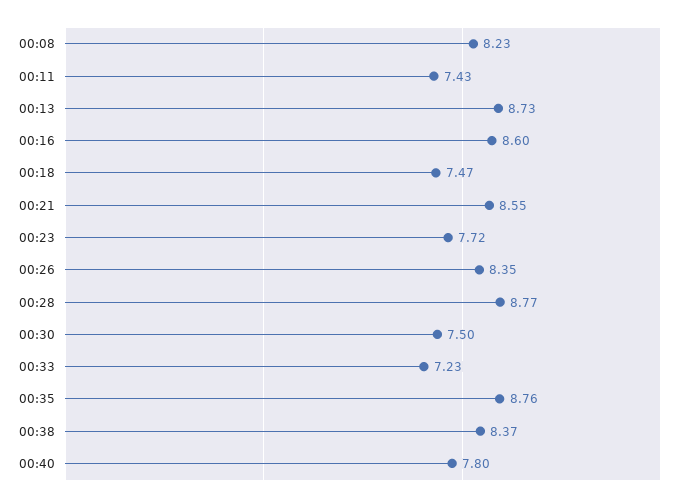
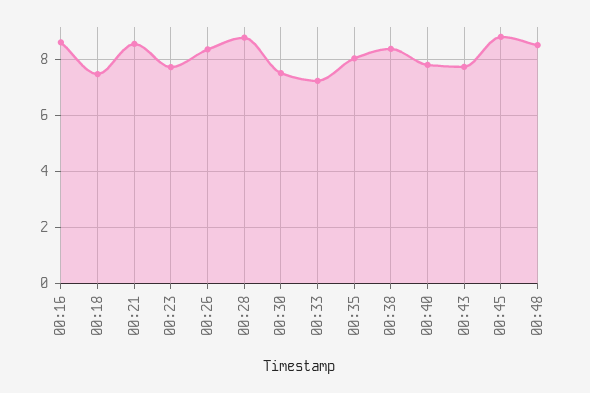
00:08: 8.23 -> none
00:11: 7.43 -> none
00:13: 8.73 -> none
00:35: 8.76 -> 8
00:43: none -> 7.75
00:45: none -> 8.75
00:48: none -> 8.5

